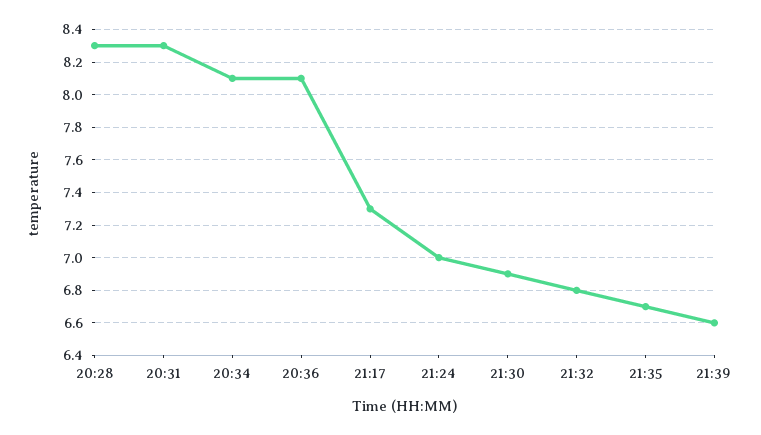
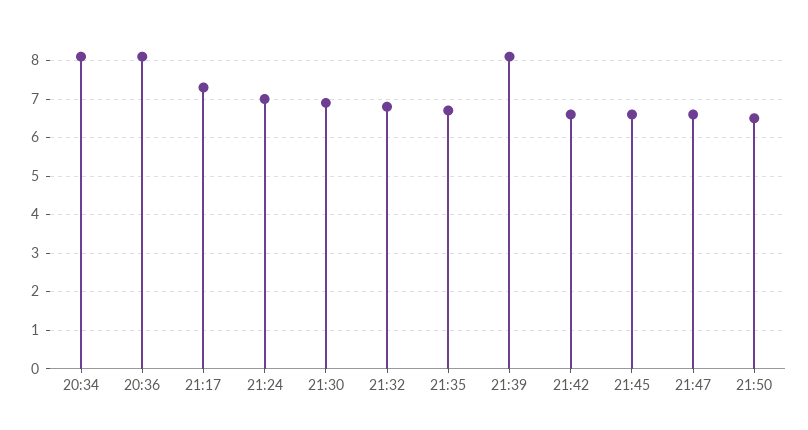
20:28: 8.3 -> none
20:31: 8.3 -> none
21:39: 6.6 -> 8
21:42: none -> 6.5
21:45: none -> 6.5
21:47: none -> 6.5
21:50: none -> 6.5

